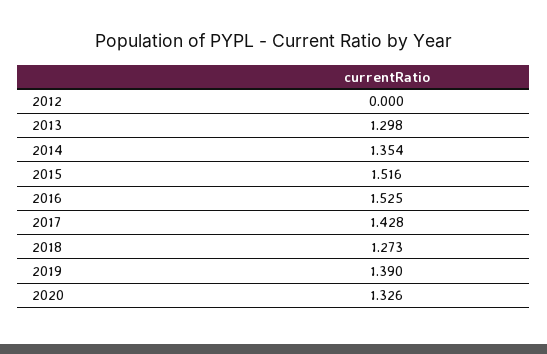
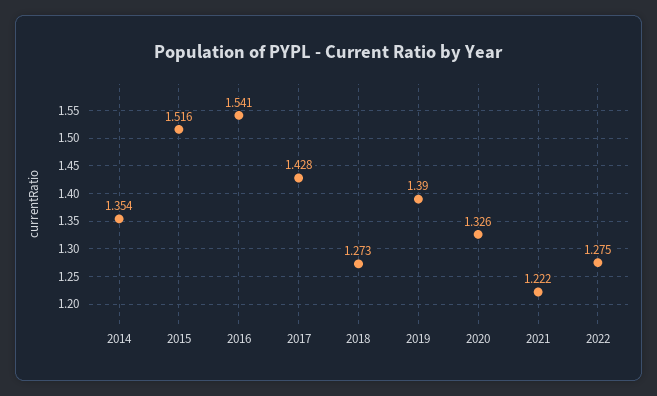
2012: 0 -> none
2013: 1.298 -> none
2016: 1.525 -> 1.541
2021: none -> 1.222
2022: none -> 1.275

